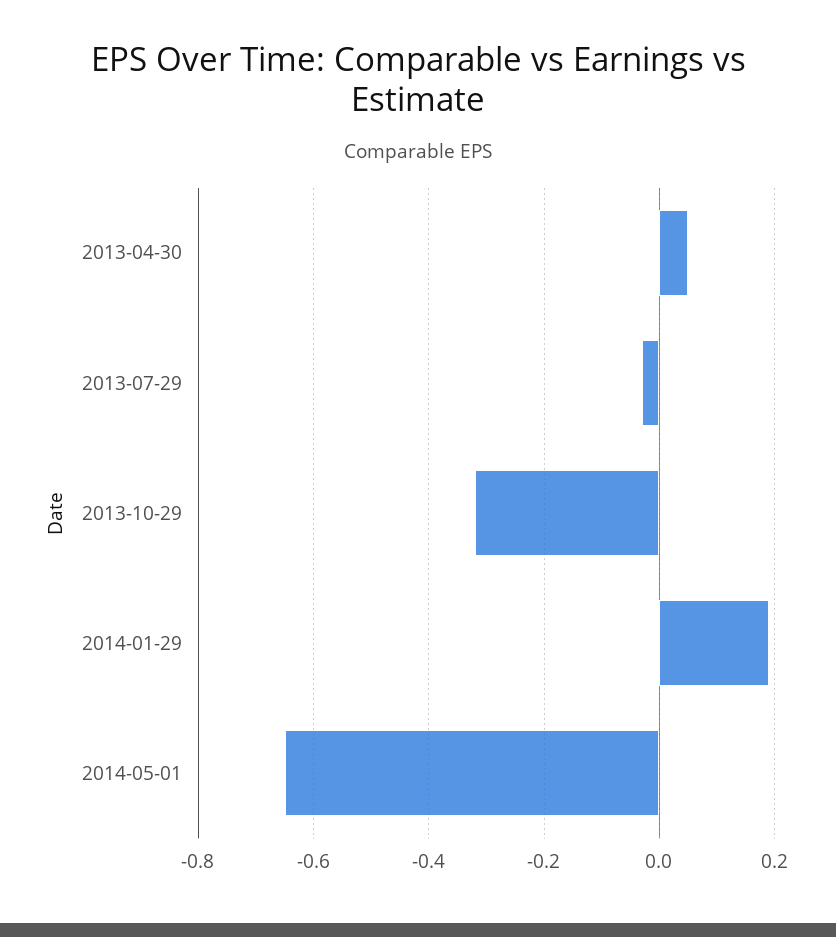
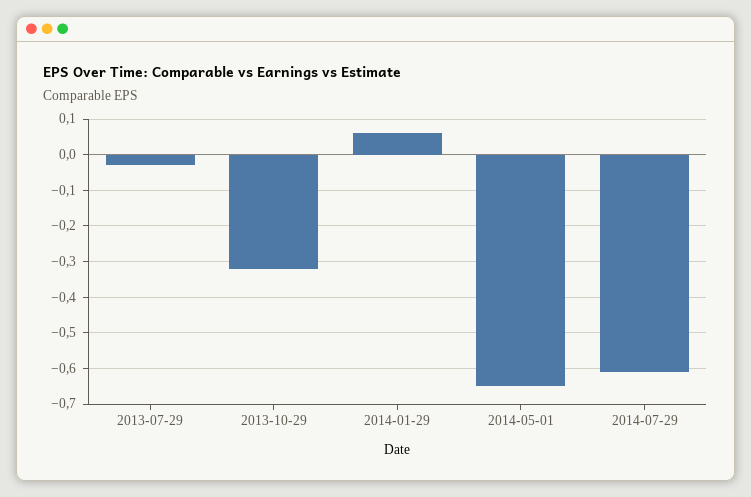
2013-04-30: 0.05 -> none
2014-01-29: 0.2 -> 0.05
2014-07-29: none -> -0.6

